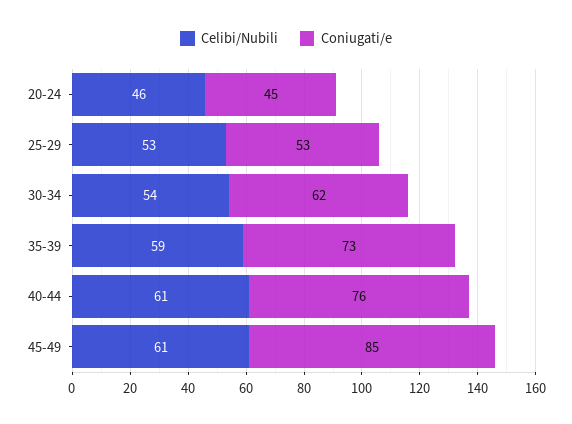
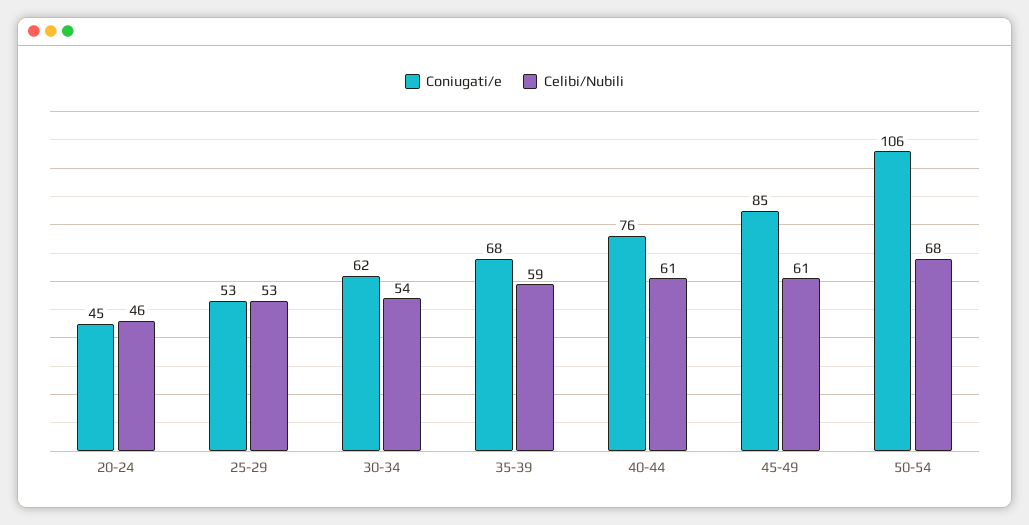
Coniugati/e, 35-39: 73 -> 68
Coniugati/e, 50-54: none -> 106
Celibi/Nubili, 50-54: none -> 68

